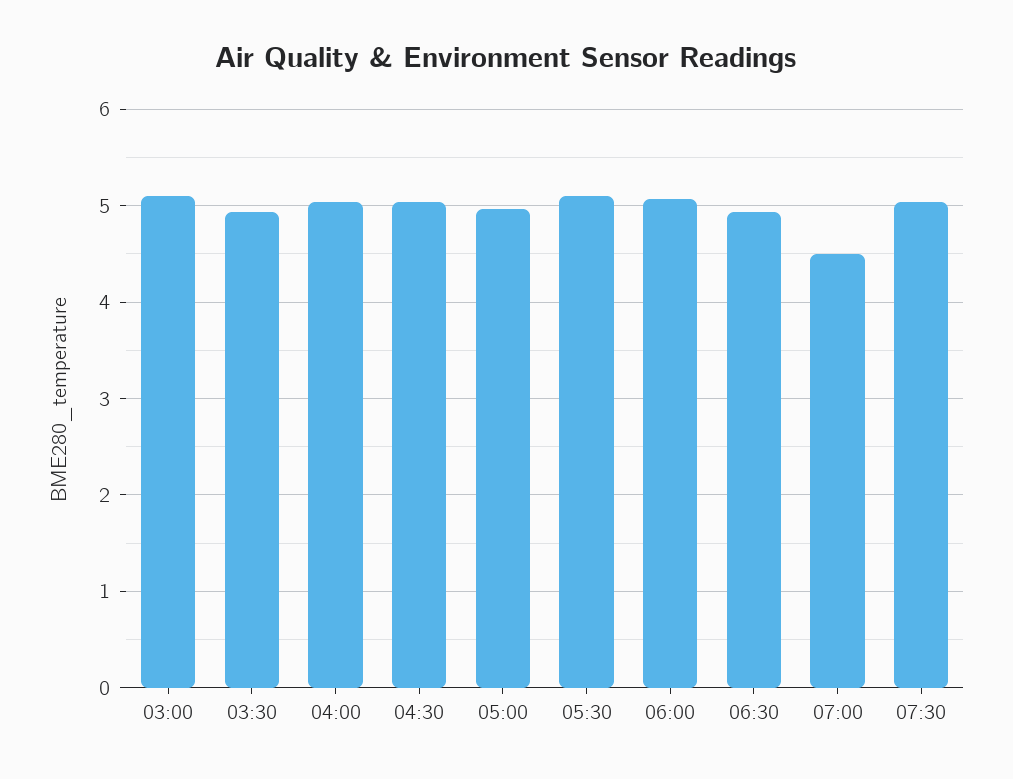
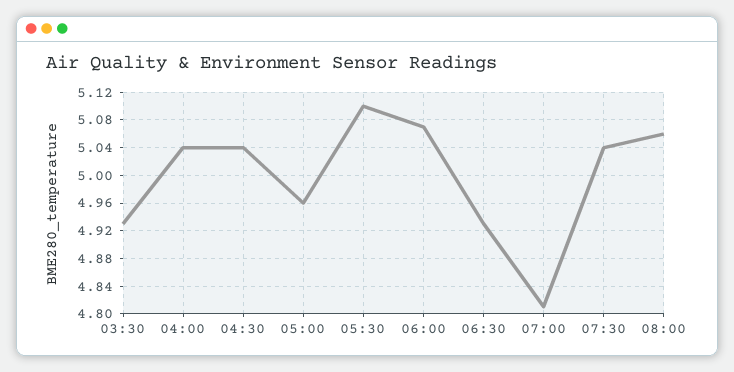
03:00: 5.1 -> none
07:00: 4.5 -> 4.81
08:00: none -> 5.06

